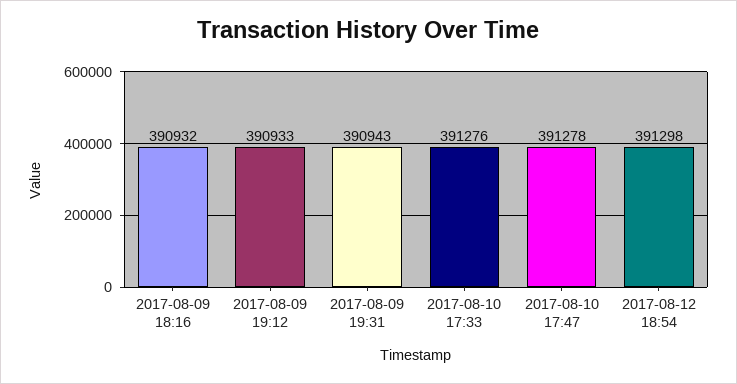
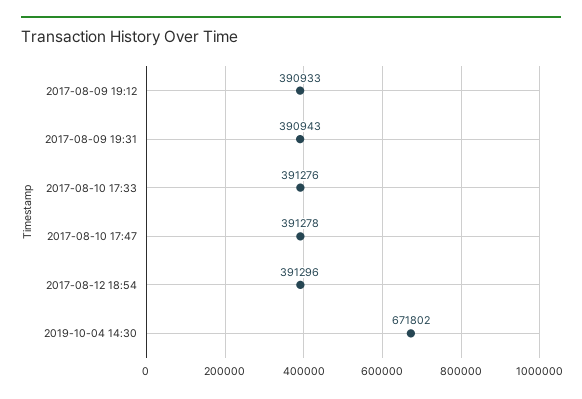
2017-08-09 18:16: 390932 -> none
2017-08-12 18:54: 391298 -> 391296
2019-10-04 14:30: none -> 671802

